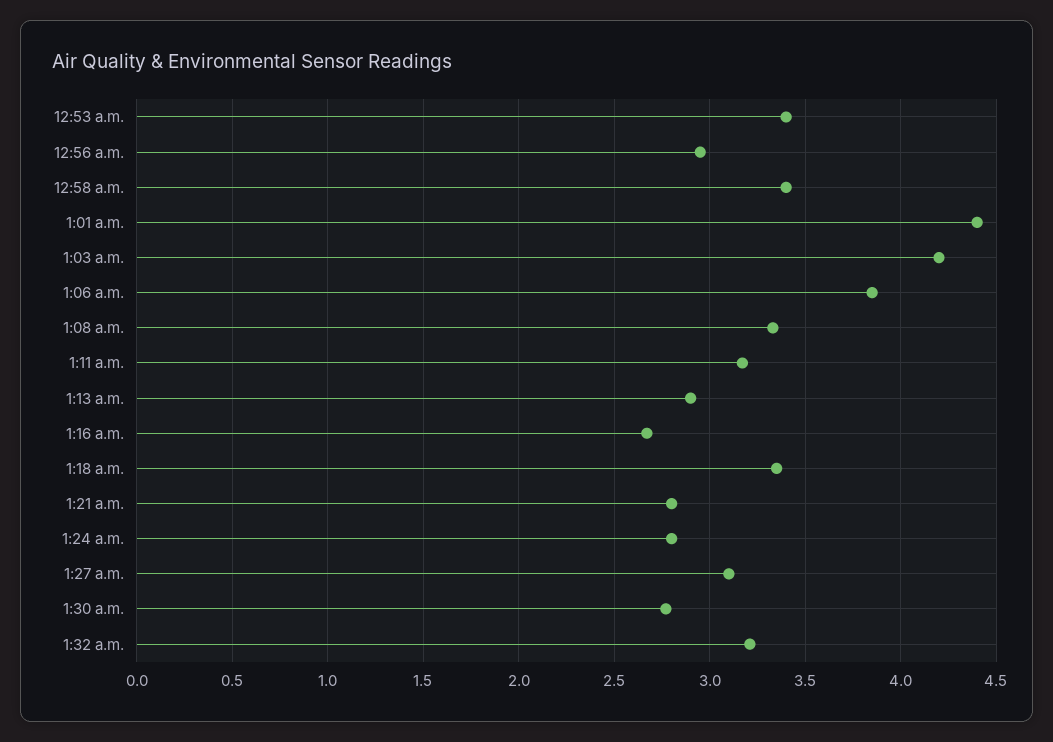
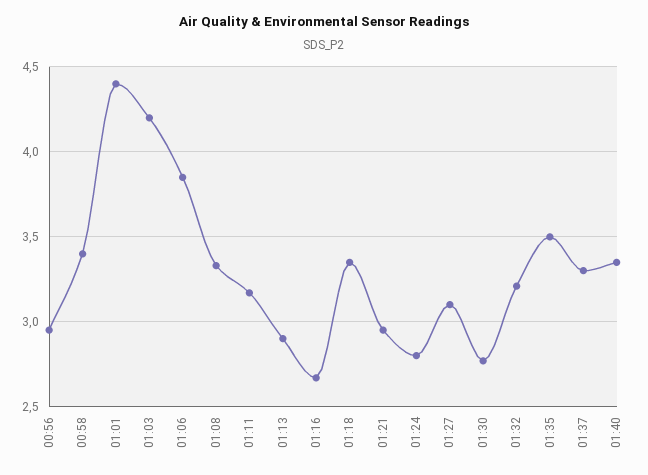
12:53 a.m.: 3.4 -> none
1:21 a.m.: 2.8 -> 2.95
01:35: none -> 3.5
01:37: none -> 3.3
01:40: none -> 3.35

